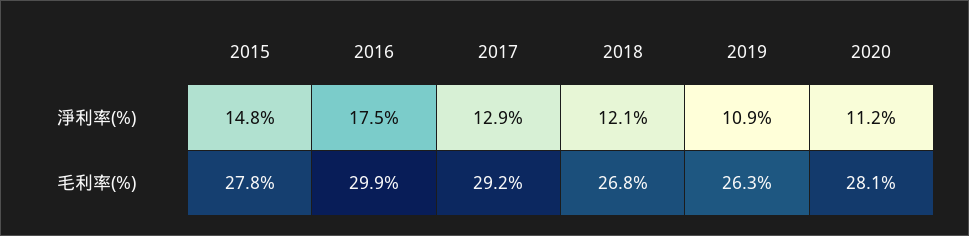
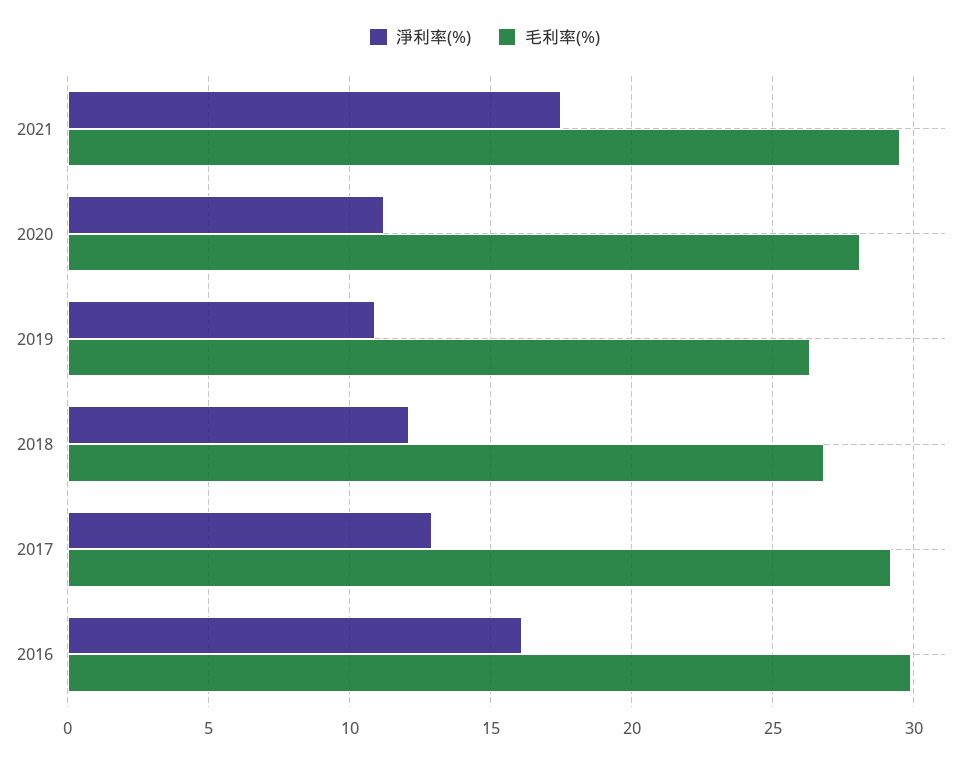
淨利率(%), 2015: 14.8 -> none
淨利率(%), 2016: 17.5 -> 16
毛利率(%), 2015: 27.8 -> none
淨利率(%), 2021: none -> 17.5
毛利率(%), 2021: none -> 29.5

